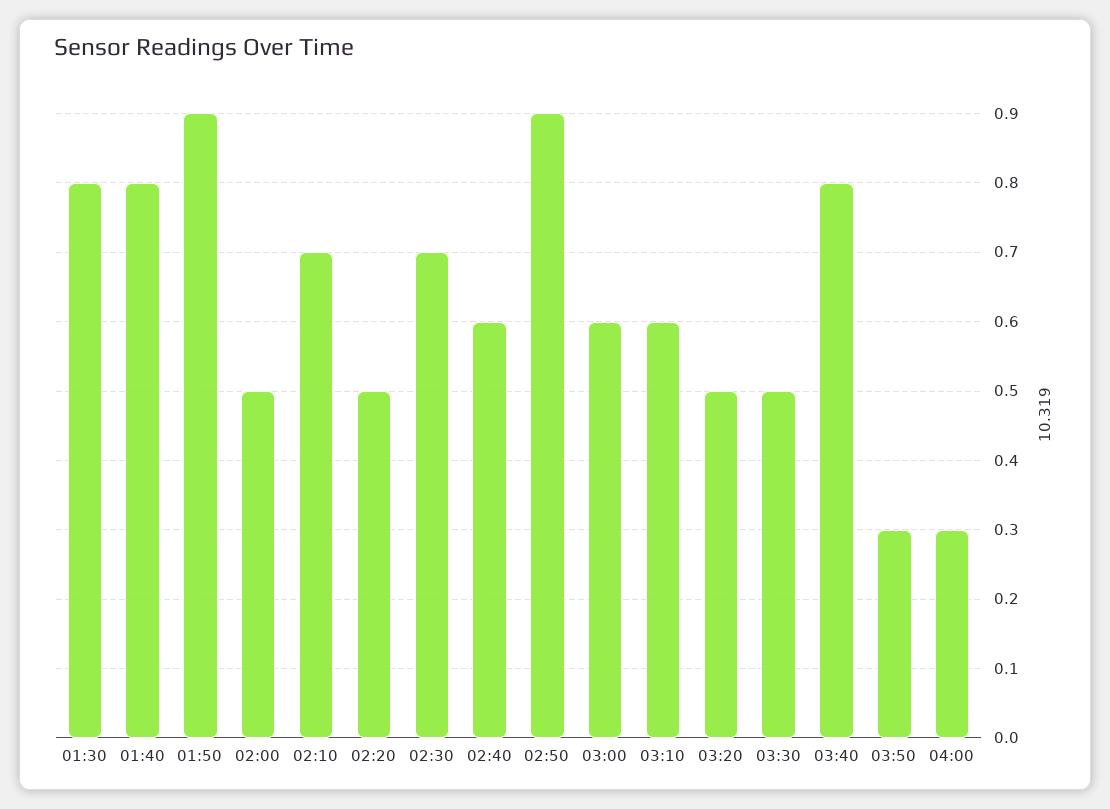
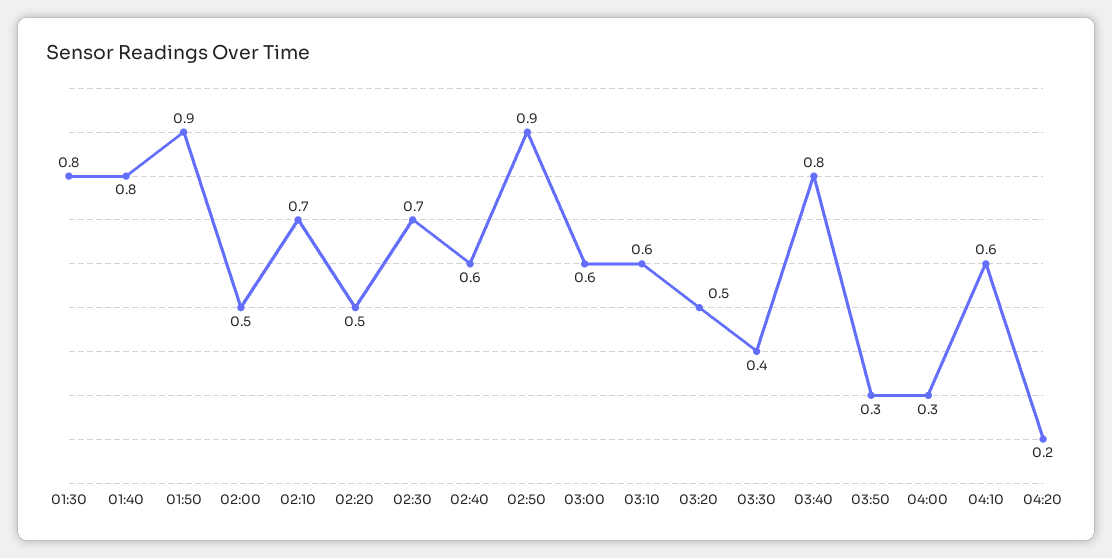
03:30: 0.5 -> 0.4
04:10: none -> 0.6
04:20: none -> 0.2

